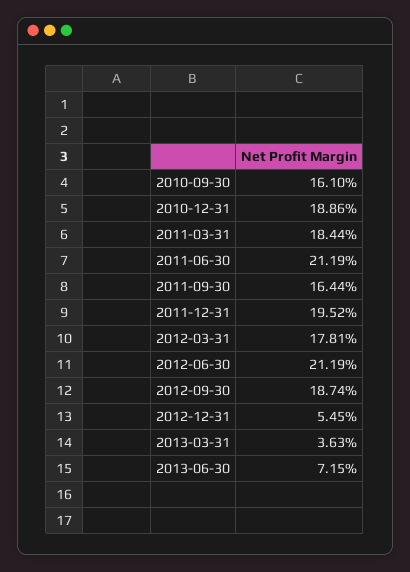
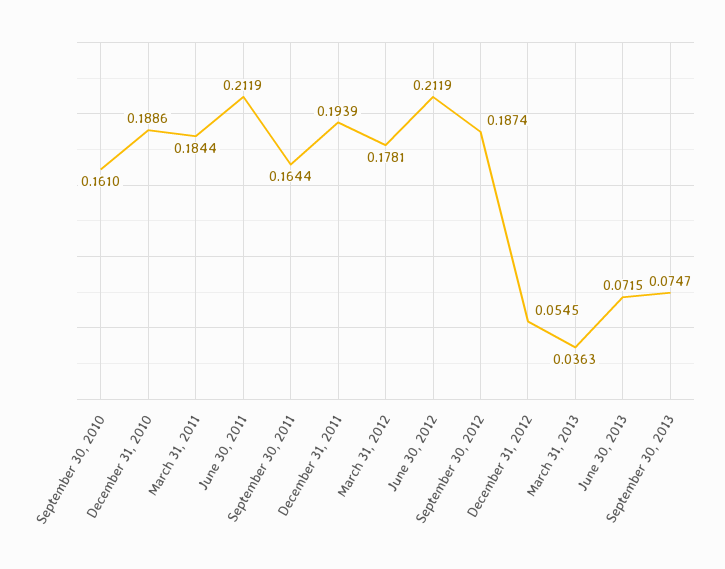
2011-12-31: 0.1952 -> 0.1939
September 30, 2013: none -> 0.0747

